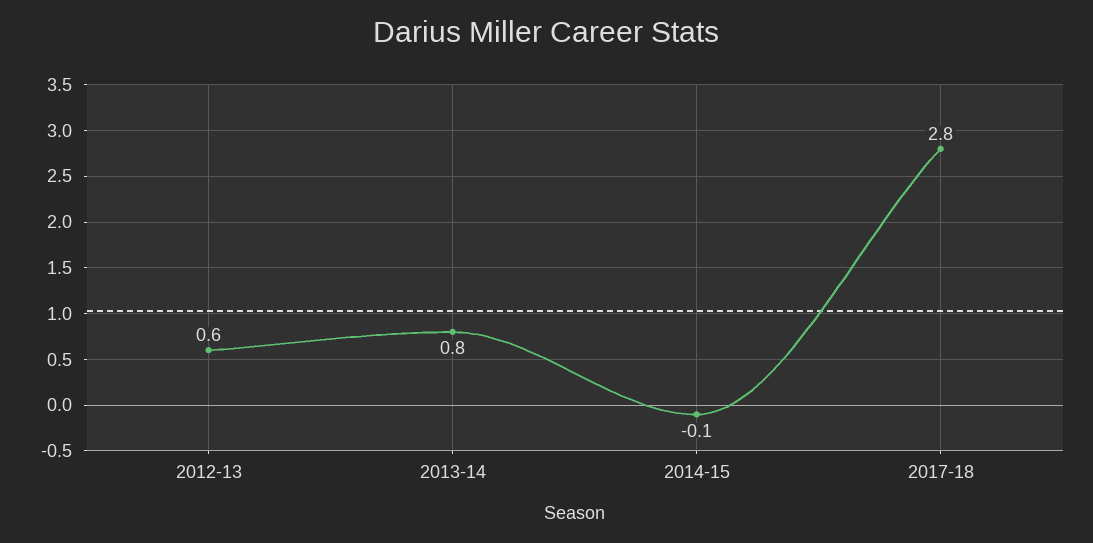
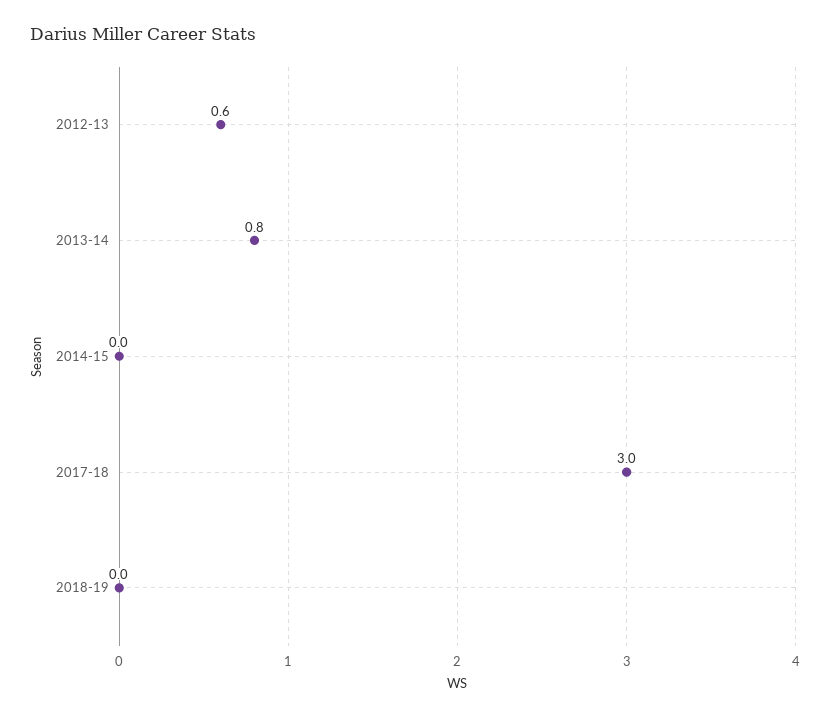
2014-15: -0.1 -> 0
2017-18: 2.8 -> 3
2018-19: none -> 0

